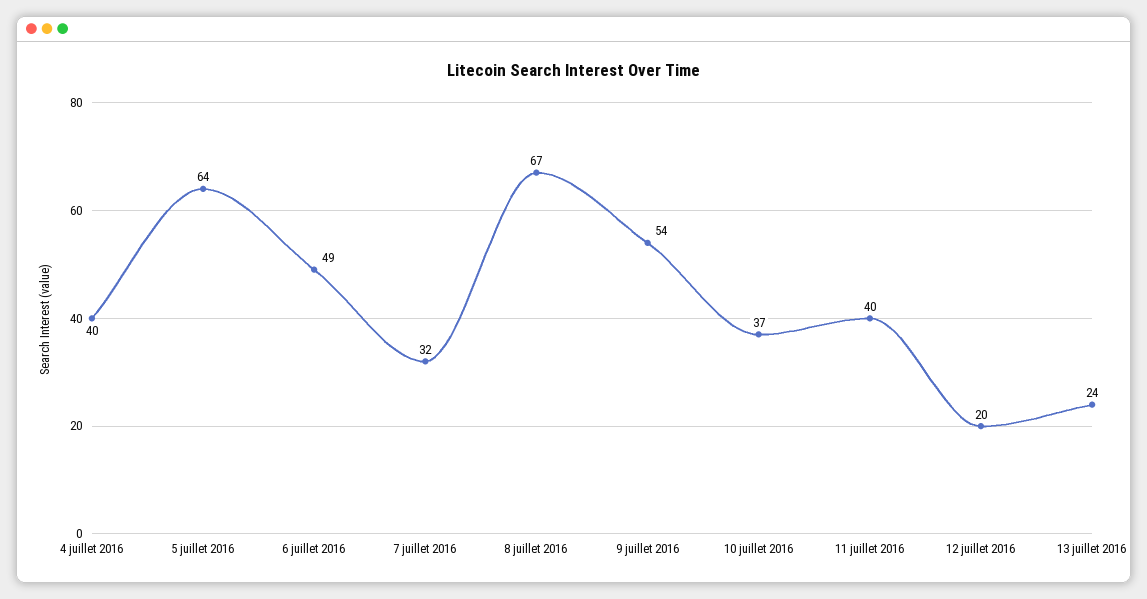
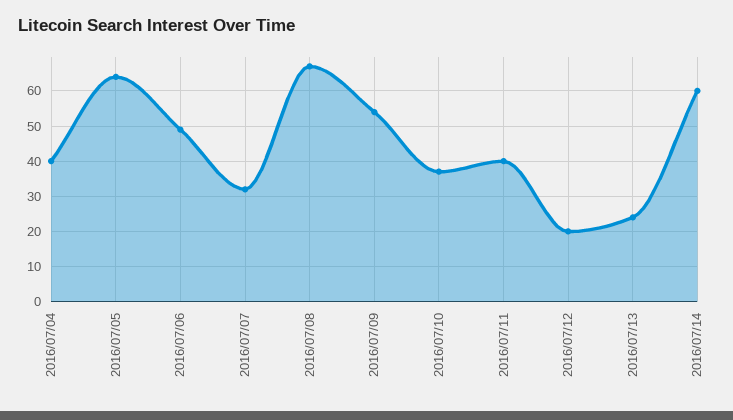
2016/07/14: none -> 60

